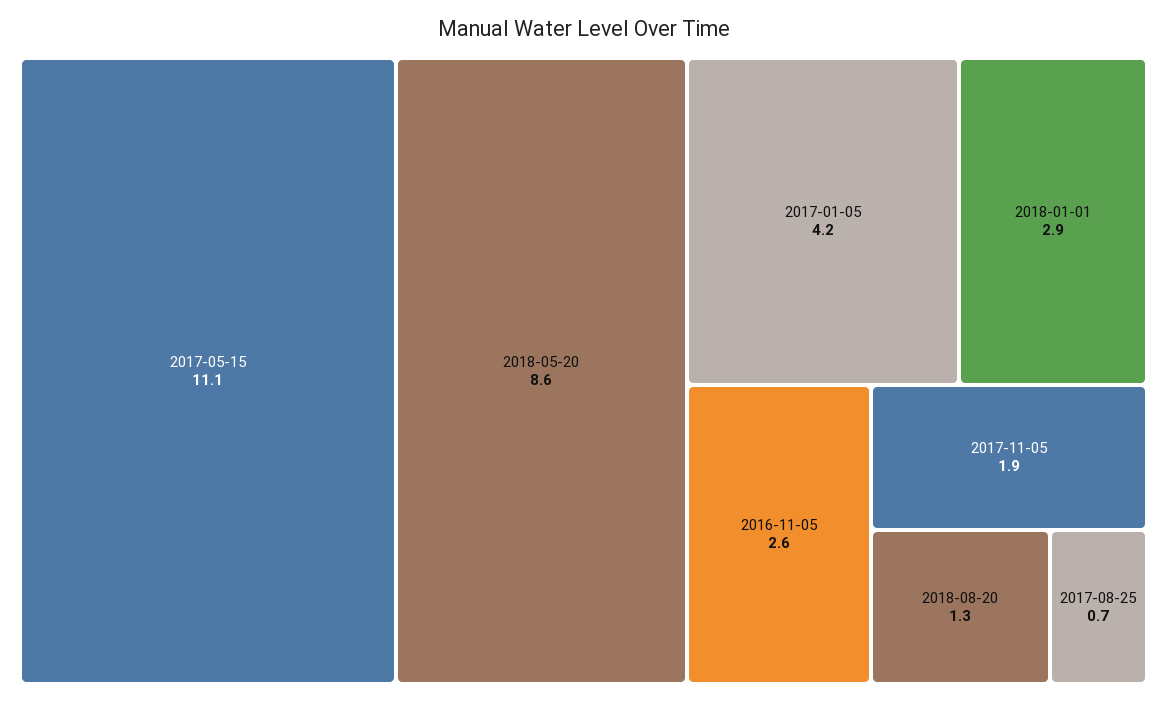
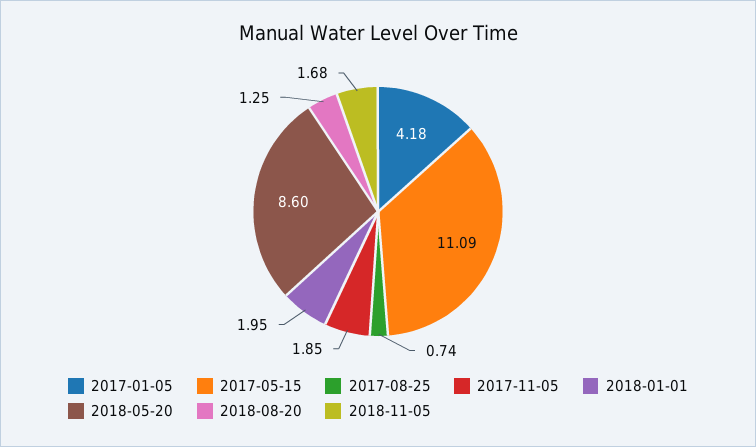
2018-01-01: 2.9 -> 1.95
2016-11-05: 2.6 -> none
2018-11-05: none -> 1.68

